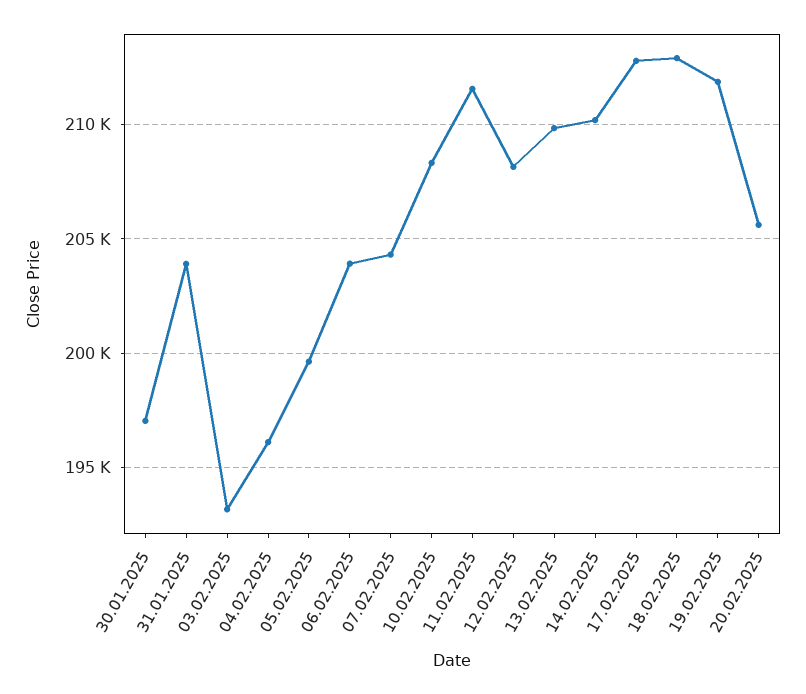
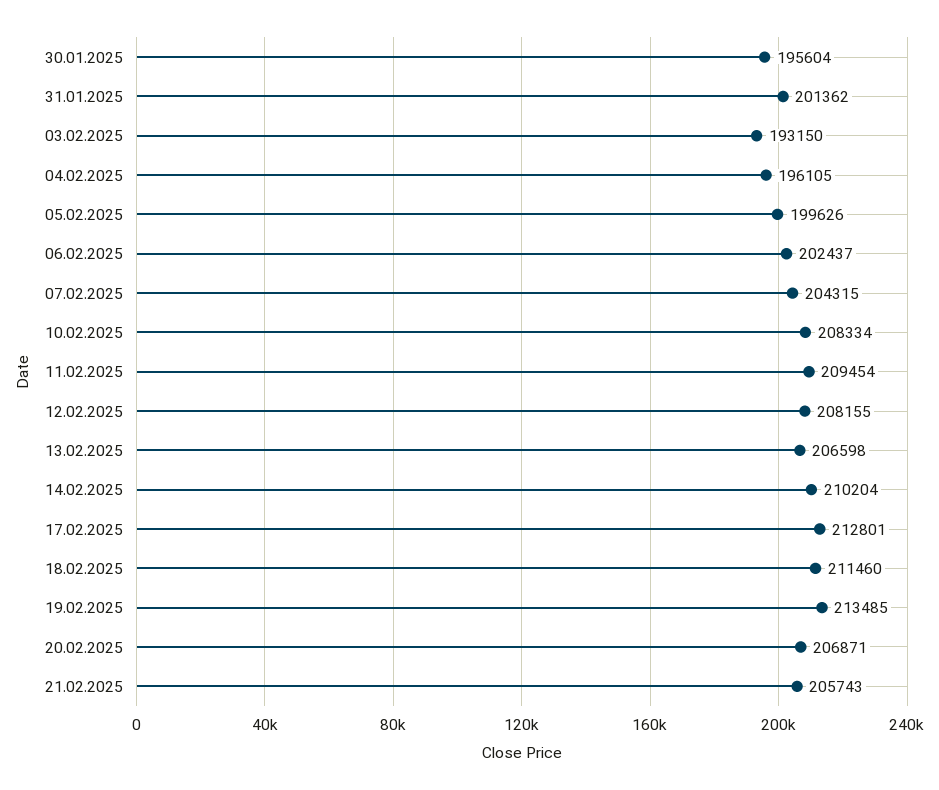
30.01.2025: 197000 -> 195604
31.01.2025: 204000 -> 201362
06.02.2025: 204000 -> 202437
11.02.2025: 211500 -> 209454
13.02.2025: 210000 -> 206598
18.02.2025: 213000 -> 211460
19.02.2025: 212000 -> 213485
20.02.2025: 205500 -> 206871
21.02.2025: none -> 205743

